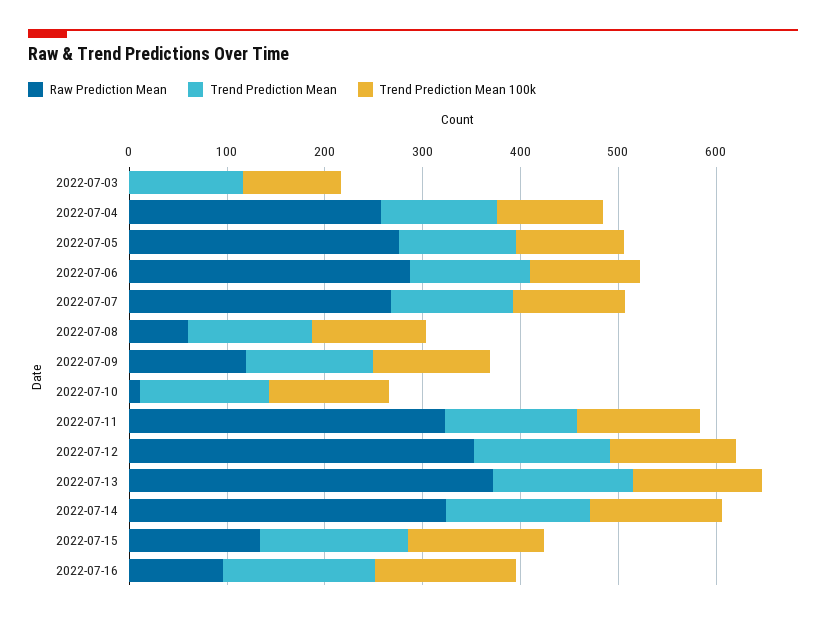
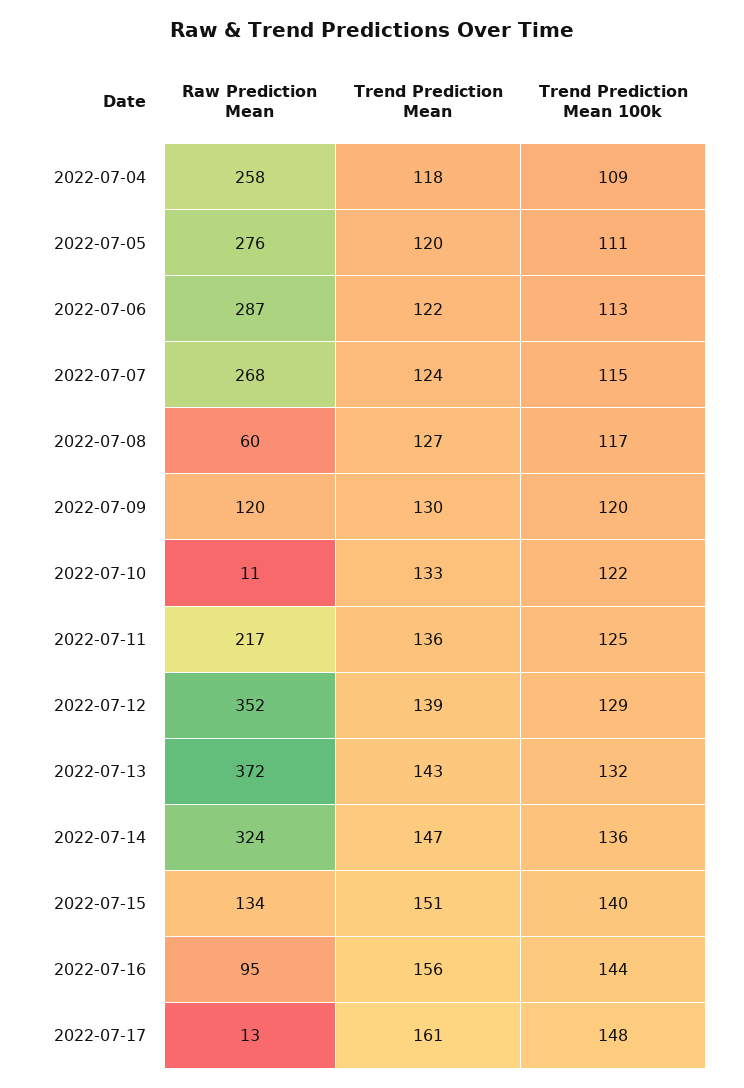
Raw Prediction Mean, 2022-07-03: 0 -> none
Trend Prediction Mean, 2022-07-03: 120 -> none
Trend Prediction Mean 100k, 2022-07-03: 100 -> none
Raw Prediction Mean, 2022-07-11: 320 -> 217
Raw Prediction Mean, 2022-07-17: none -> 13
Trend Prediction Mean, 2022-07-17: none -> 161
Trend Prediction Mean 100k, 2022-07-17: none -> 148

